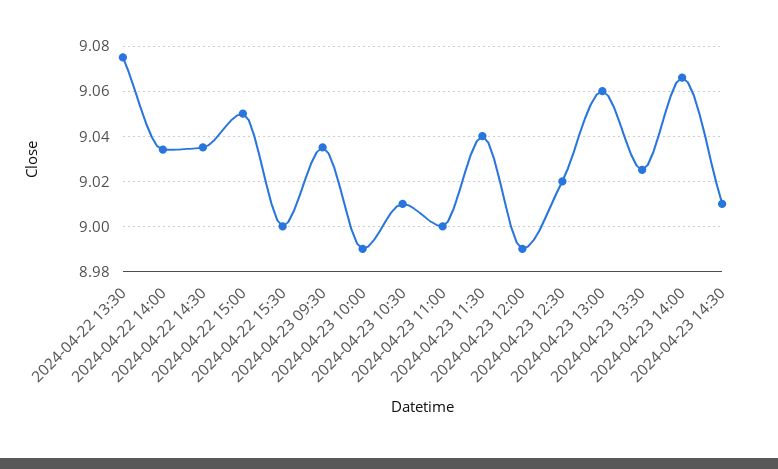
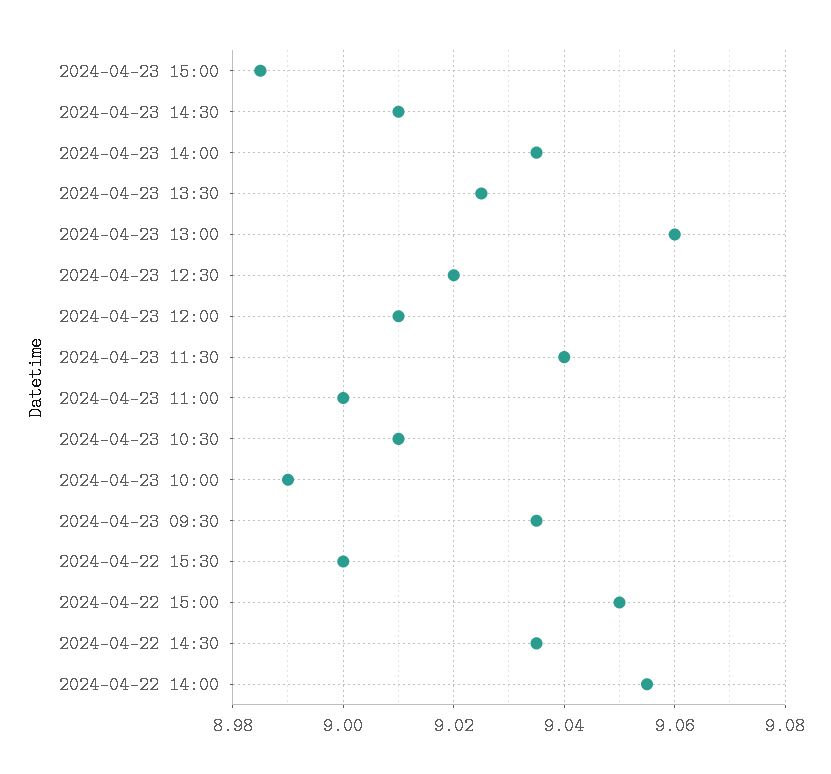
2024-04-22 13:30: 9.075 -> none
2024-04-22 14:00: 9.035 -> 9.055
2024-04-23 12:00: 8.99 -> 9.01
2024-04-23 14:00: 9.065 -> 9.035
2024-04-23 15:00: none -> 8.985

